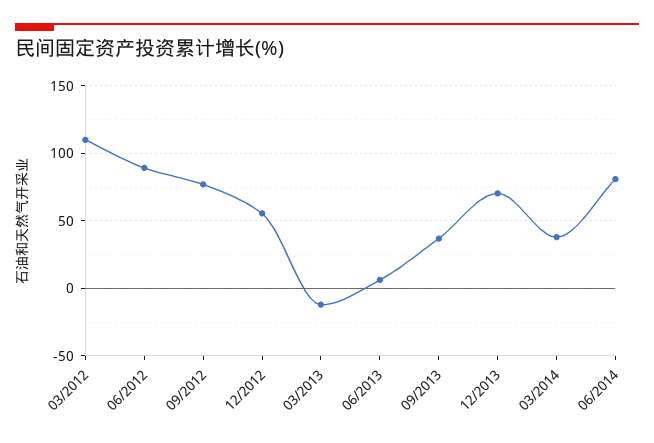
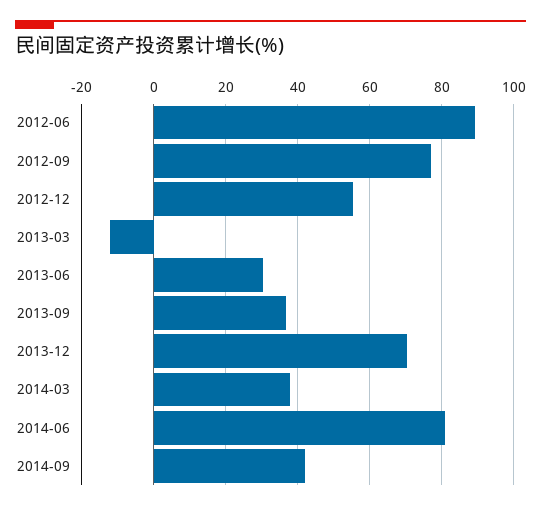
03/2012: 110 -> none
06/2013: 5 -> 30
2014-09: none -> 42

